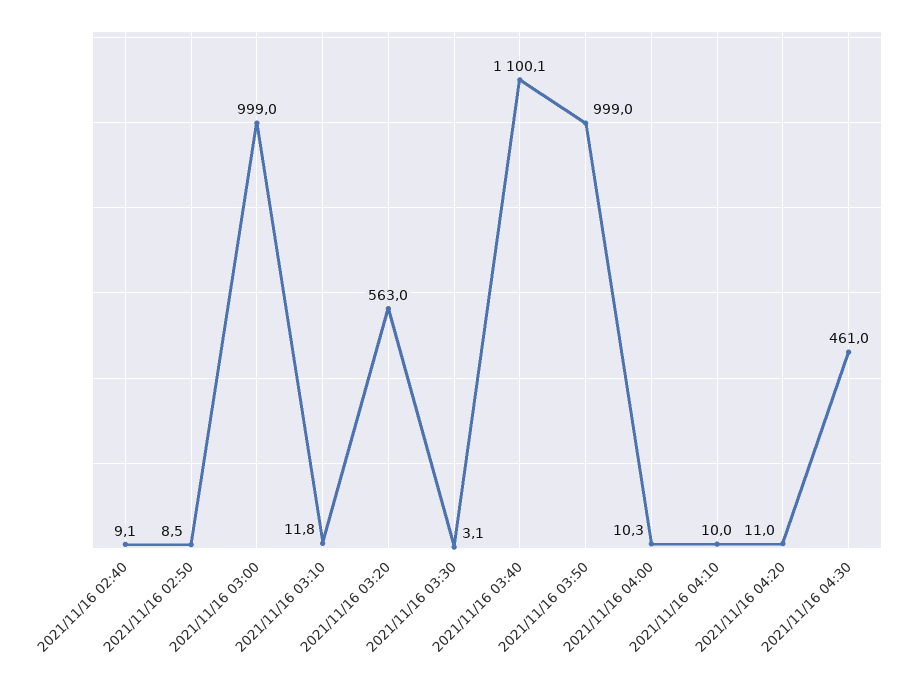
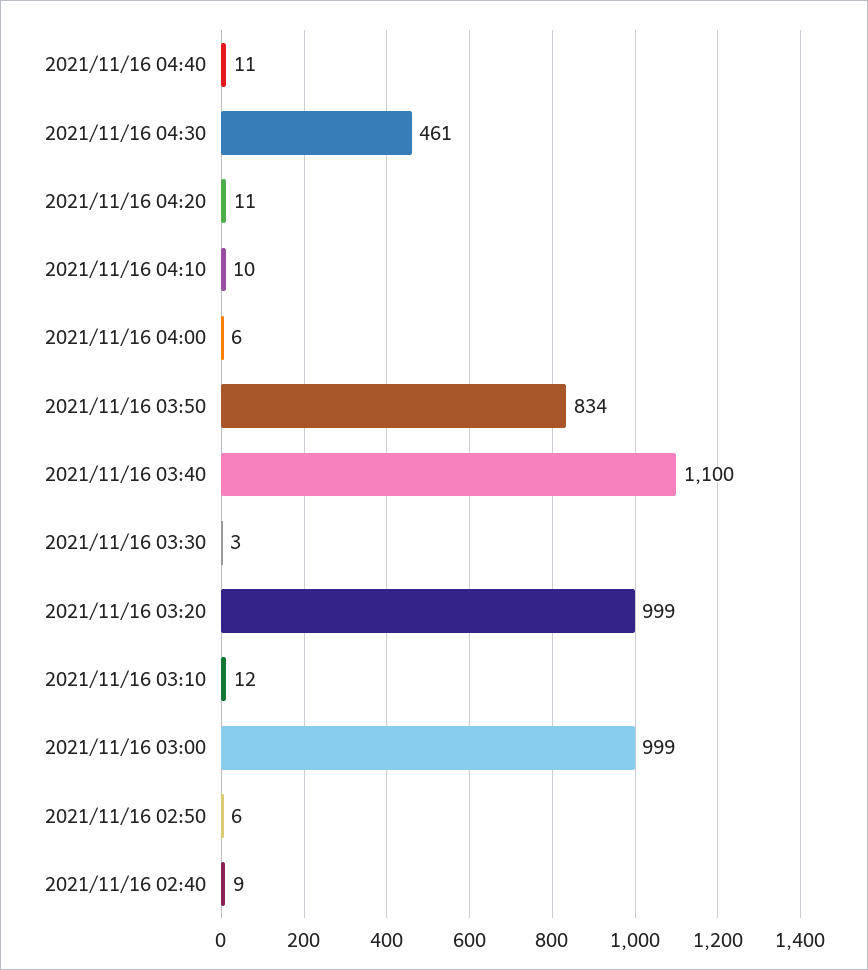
2021/11/16 02:50: 8.5 -> 6
2021/11/16 03:20: 563 -> 999
2021/11/16 03:50: 999 -> 834
2021/11/16 04:00: 10.3 -> 6
2021/11/16 04:40: none -> 11

